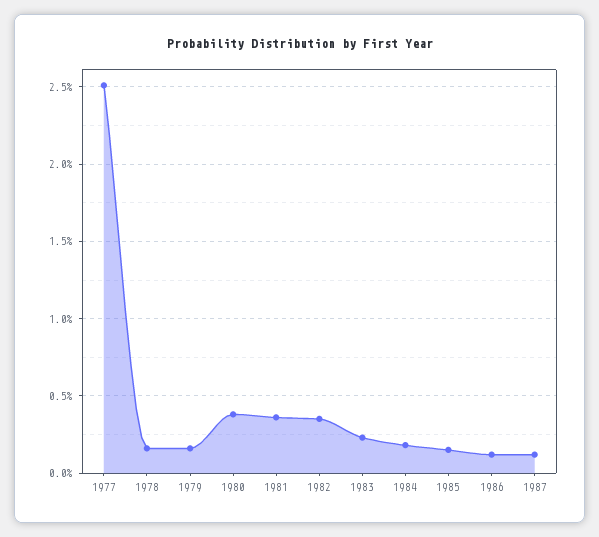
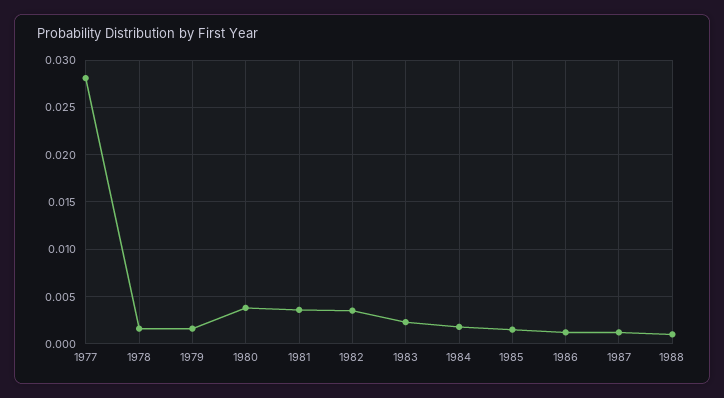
1977: 0.025 -> 0.028
1988: none -> 0.001

